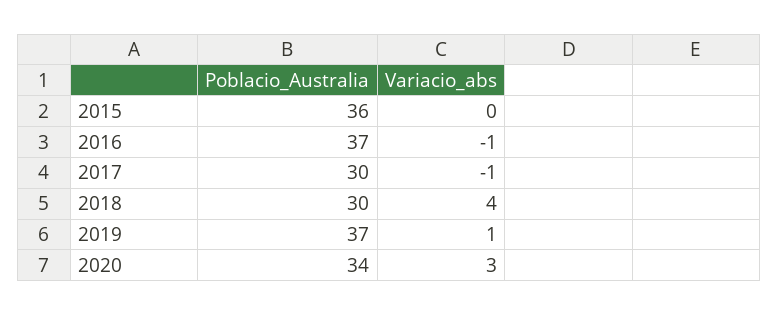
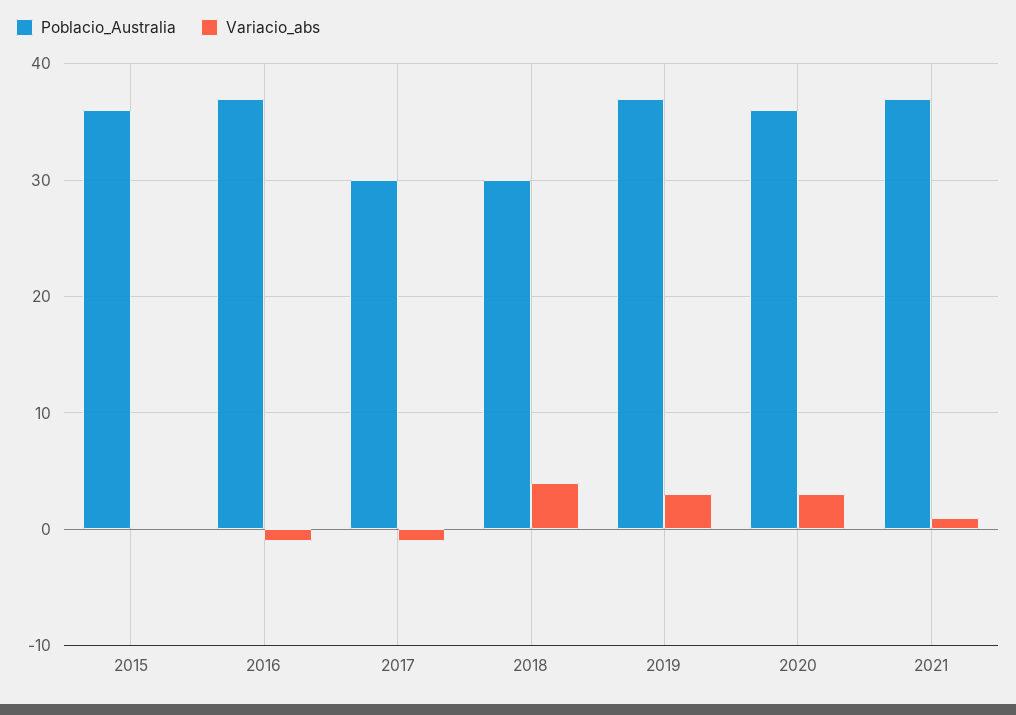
Variacio_abs, 2019: 1 -> 3
Poblacio_Australia, 2020: 34 -> 36
Poblacio_Australia, 2021: none -> 37
Variacio_abs, 2021: none -> 1

